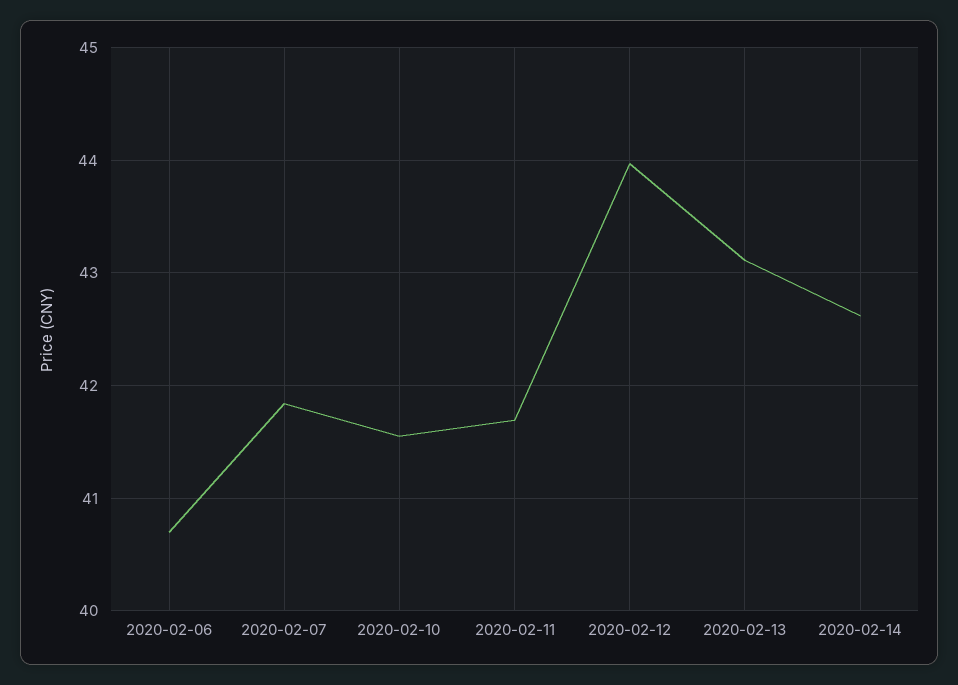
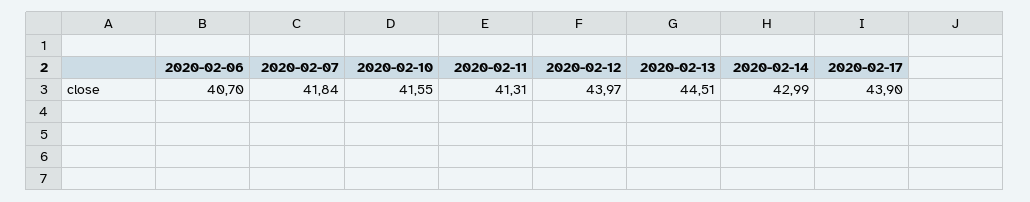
2020-02-11: 41.7 -> 41.31
2020-02-13: 43.1 -> 44.51
2020-02-14: 42.6 -> 42.99
2020-02-17: none -> 43.9

